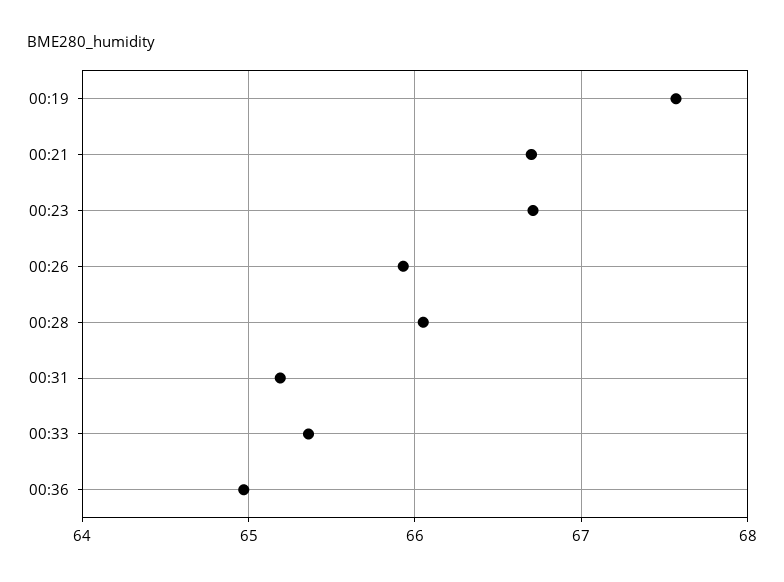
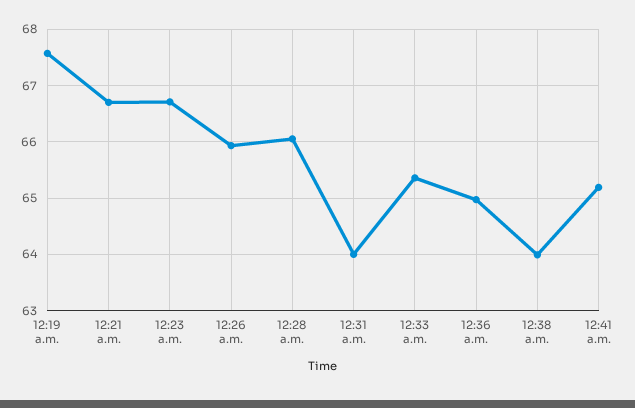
00:31: 65.2 -> 64
12:38 a.m.: none -> 64
12:41 a.m.: none -> 65.2

